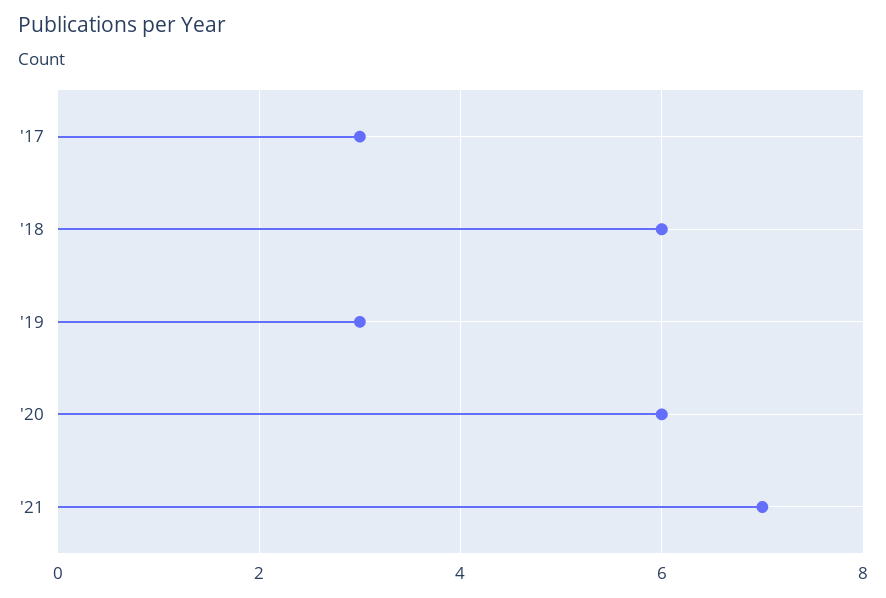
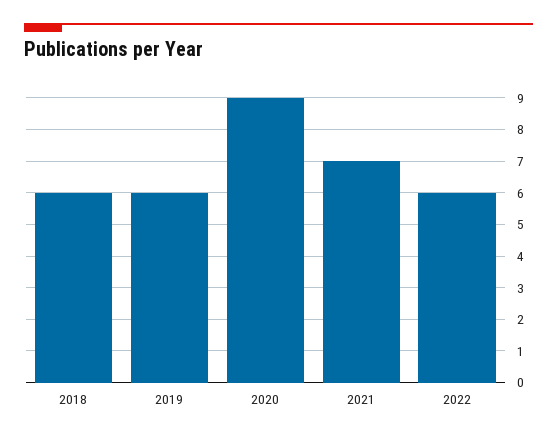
'17: 3 -> none
'19: 3 -> 6
'20: 6 -> 9
2022: none -> 6

